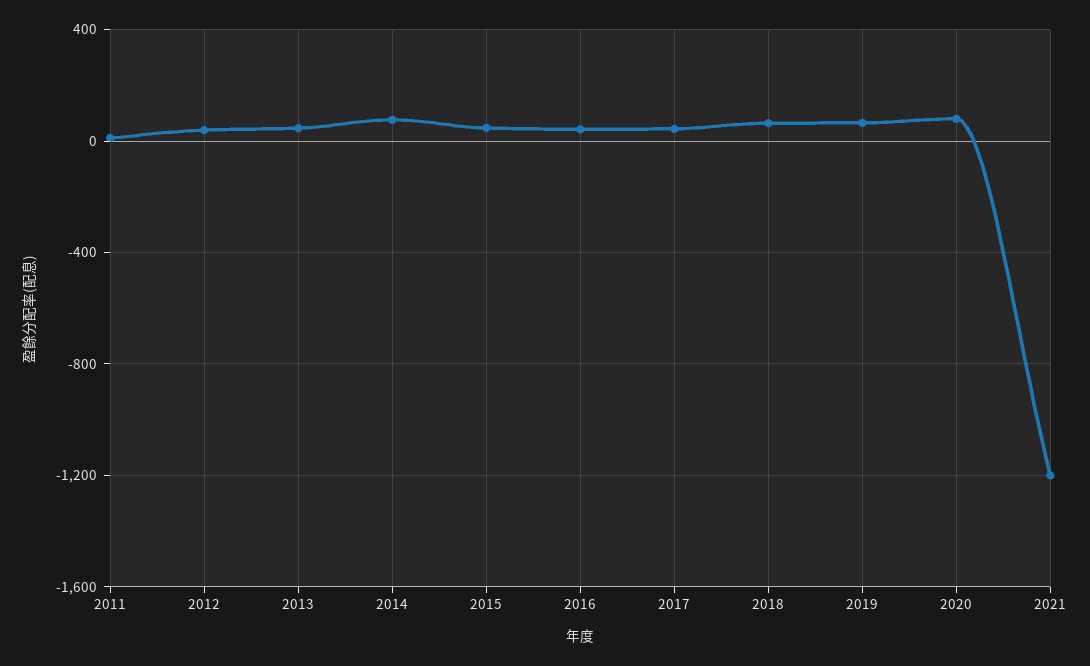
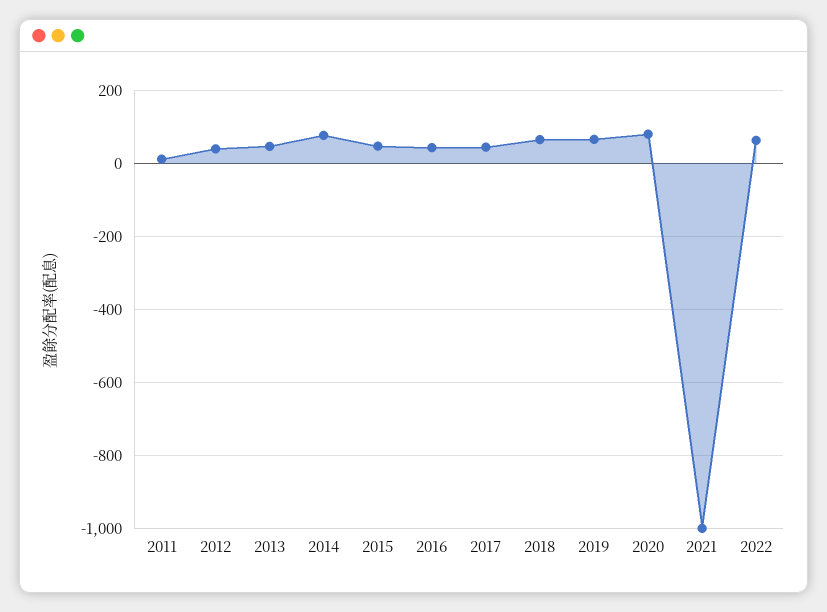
2021: -1200 -> -1000
2022: none -> 60

